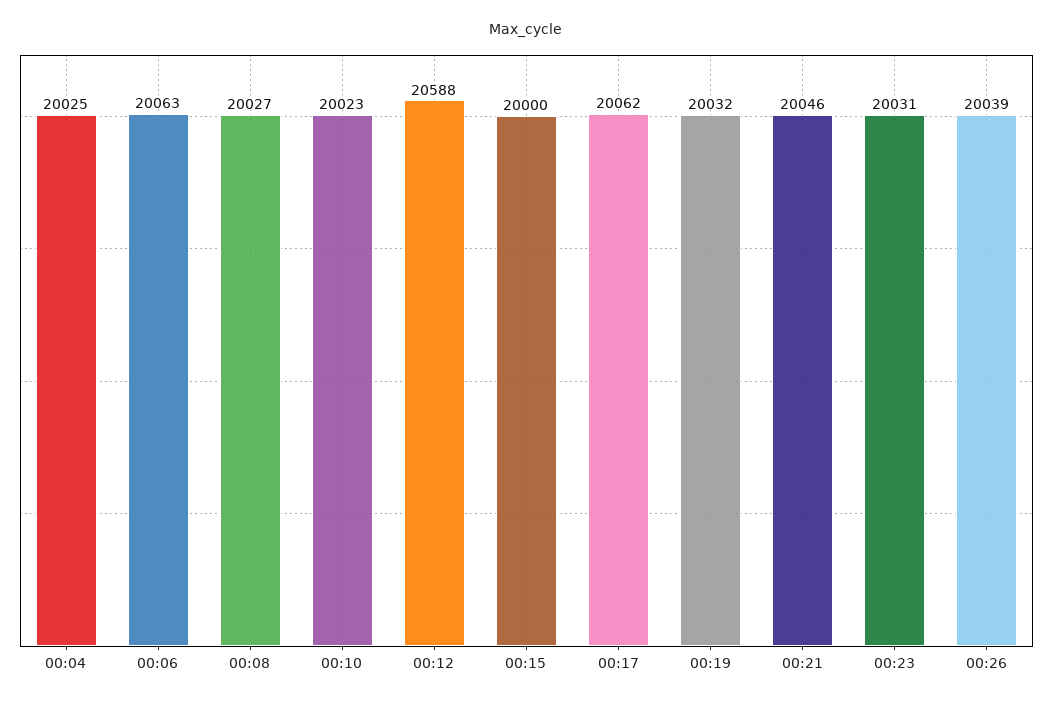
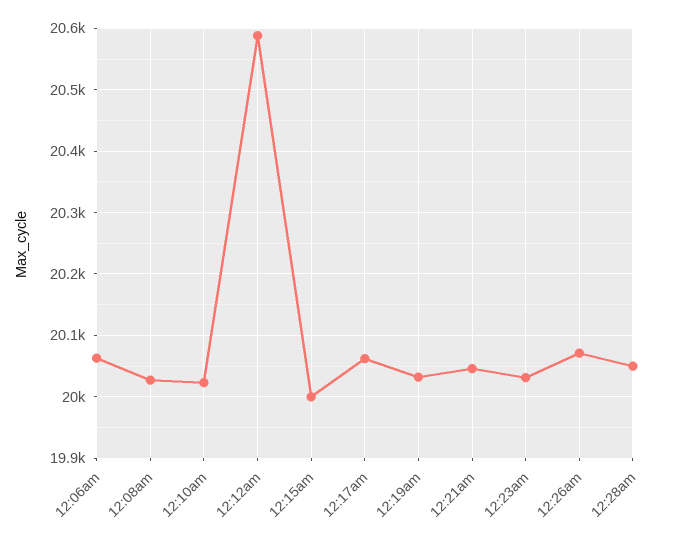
00:04: 20025 -> none
00:26: 20039 -> 20070
12:28am: none -> 20050

